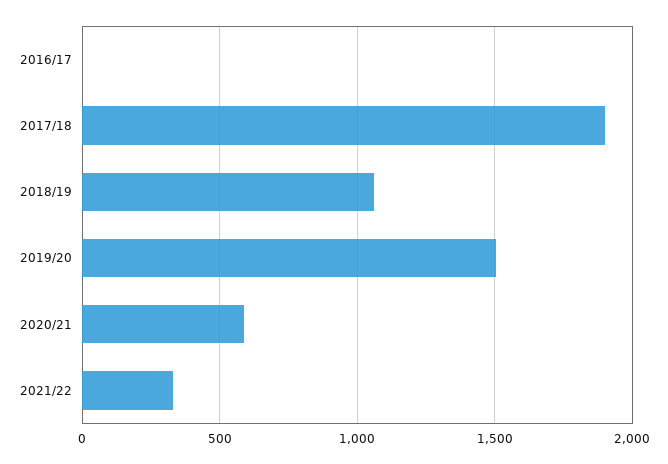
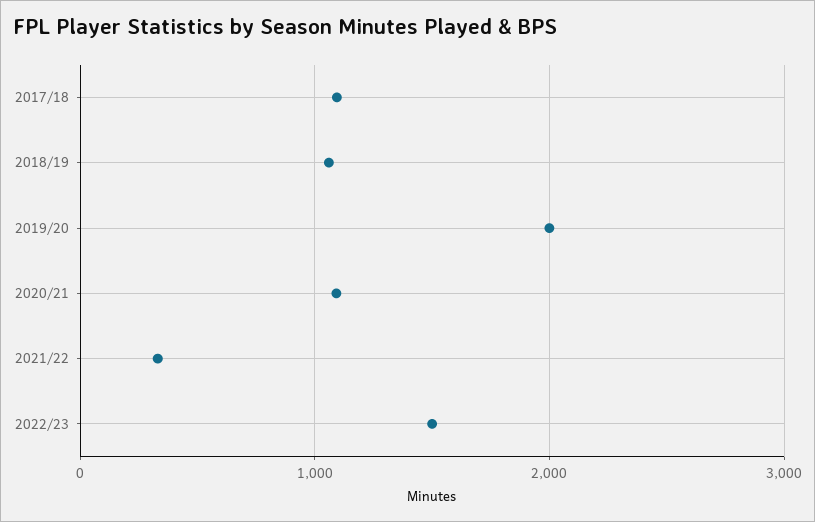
2016/17: 0 -> none
2017/18: 1900 -> 1100
2019/20: 1500 -> 2000
2020/21: 600 -> 1100
2022/23: none -> 1500

